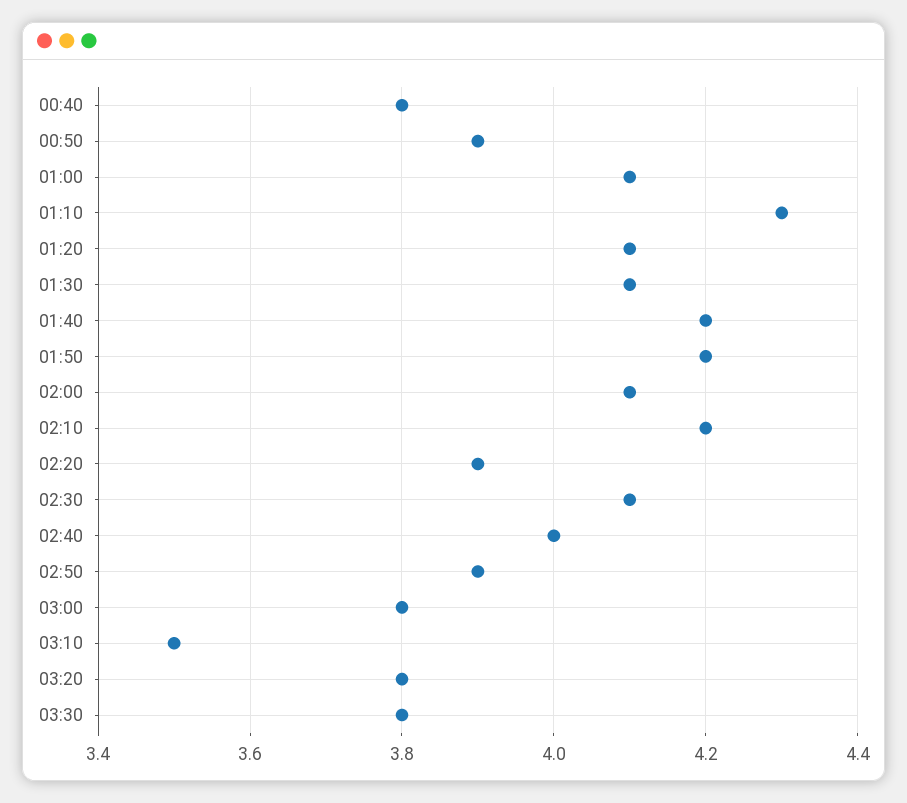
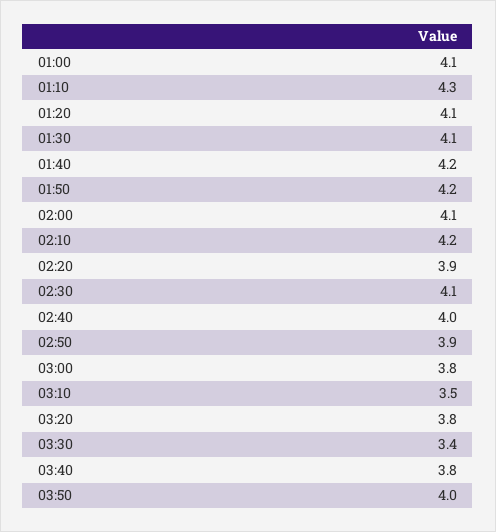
00:40: 3.8 -> none
00:50: 3.9 -> none
03:30: 3.8 -> 3.4
03:40: none -> 3.8
03:50: none -> 4

